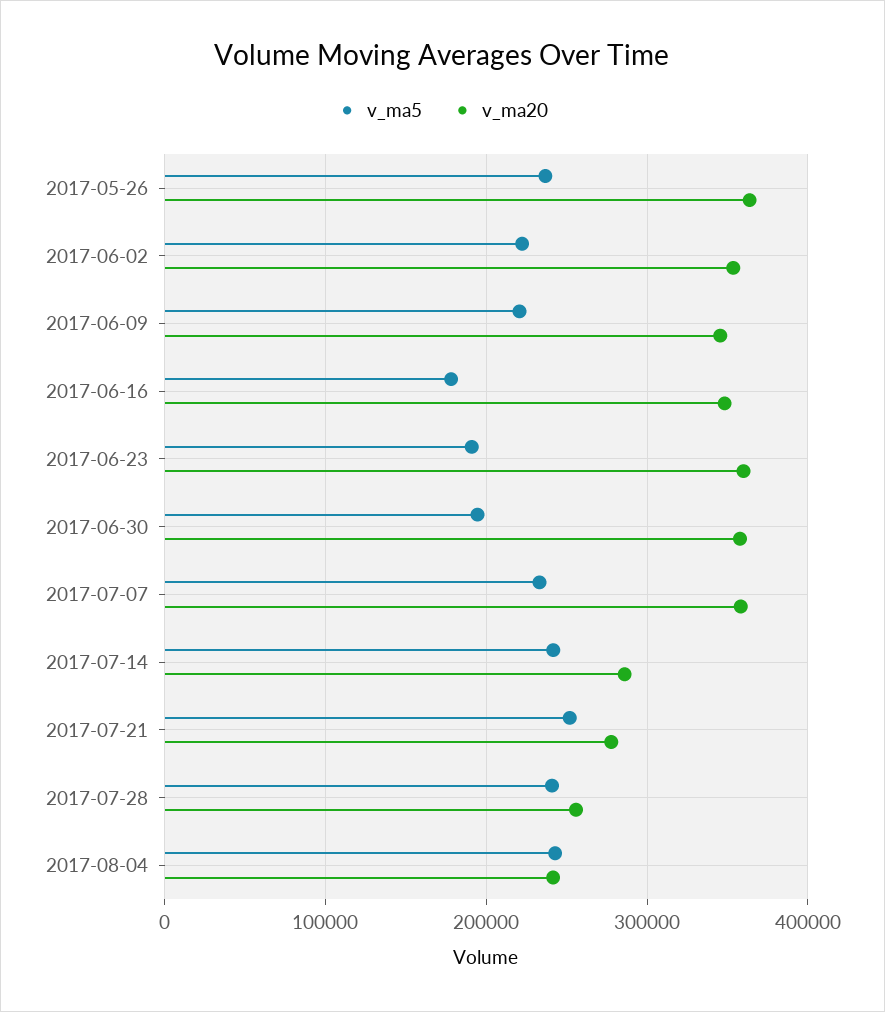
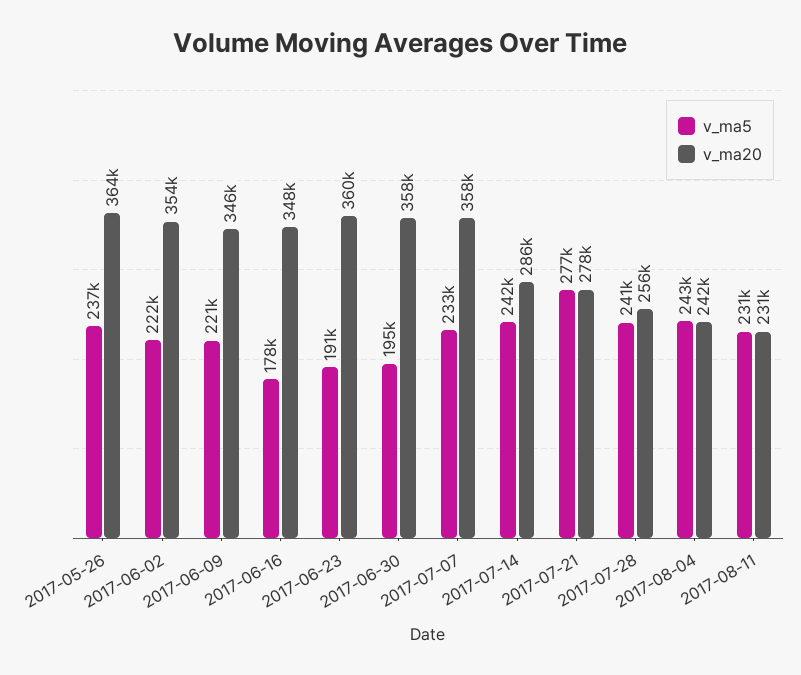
v_ma5, 2017-07-21: 250000 -> 277000
v_ma5, 2017-08-11: none -> 231000
v_ma20, 2017-08-11: none -> 231000

